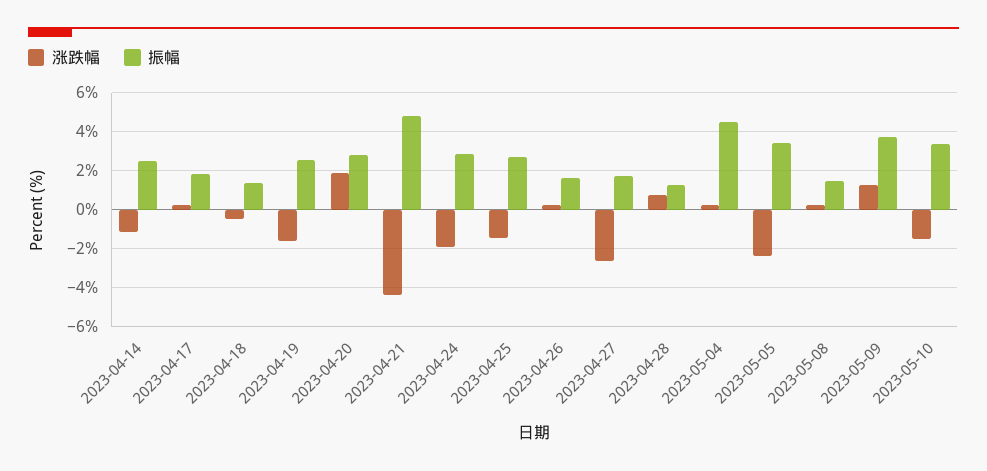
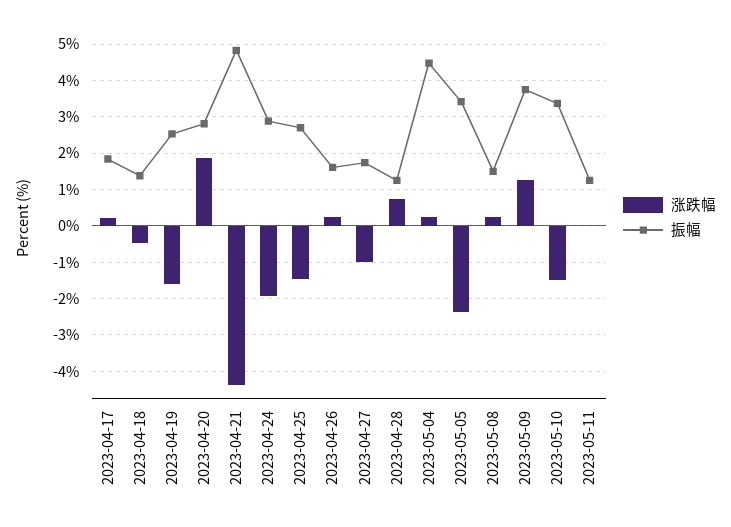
涨跌幅, 2023-04-14: -1 -> none
振幅, 2023-04-14: 2.5 -> none
涨跌幅, 2023-04-27: -2.5 -> -1
涨跌幅, 2023-05-11: none -> 0
振幅, 2023-05-11: none -> 1.2

